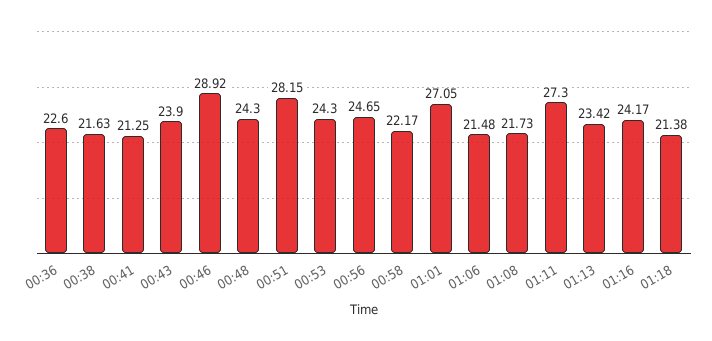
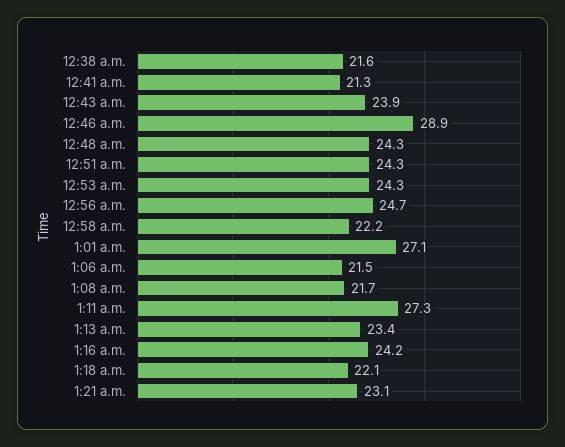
00:36: 22.6 -> none
00:51: 28.15 -> 24.3
01:18: 21.38 -> 22.1
1:21 a.m.: none -> 23.1

